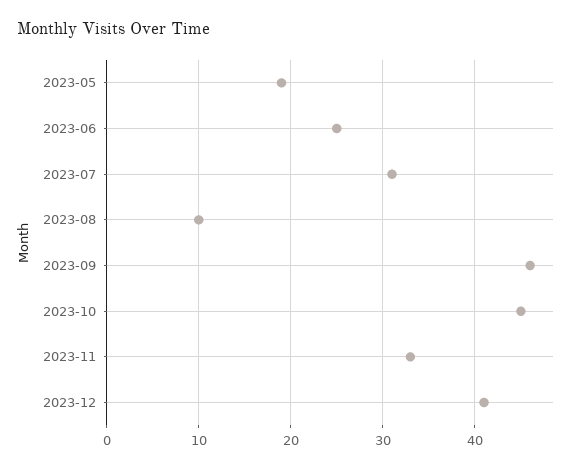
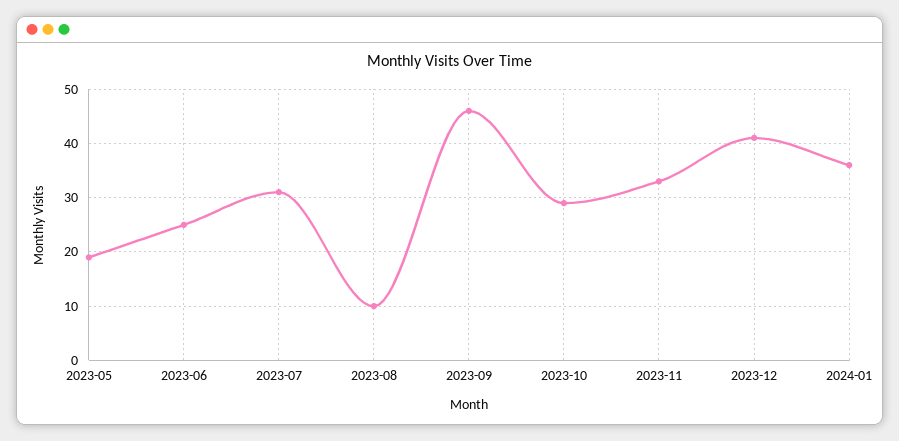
2023-10: 45 -> 30
2024-01: none -> 35

